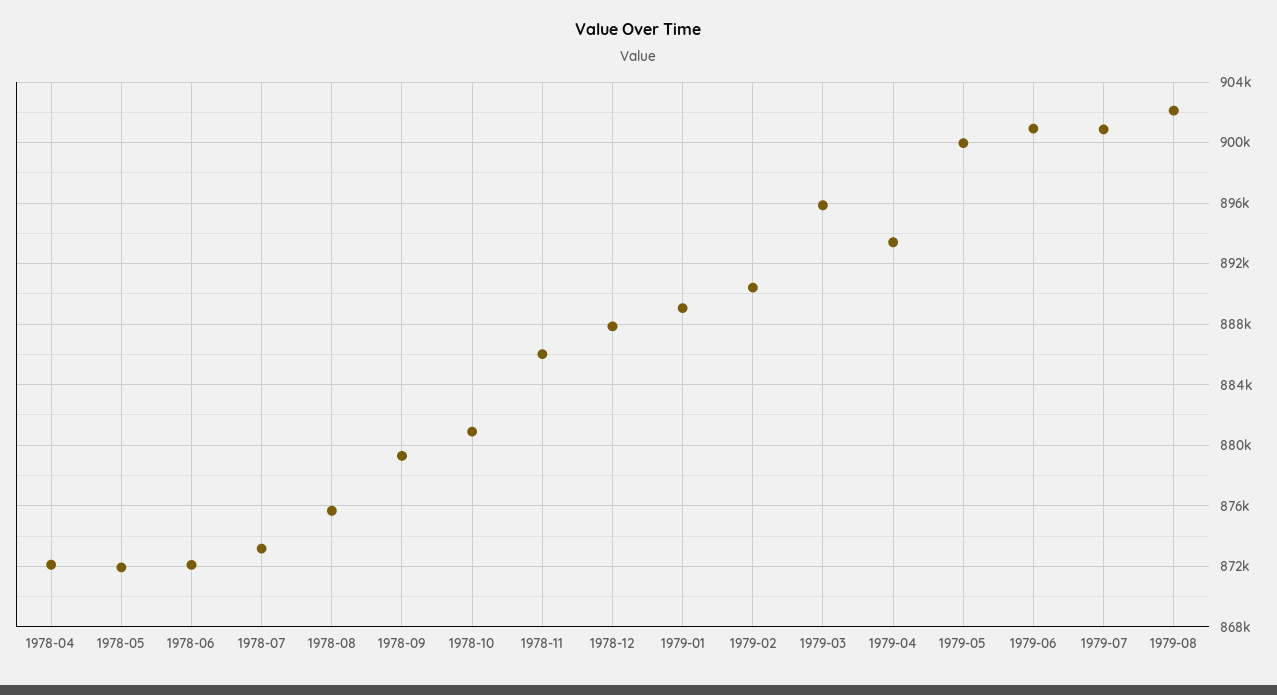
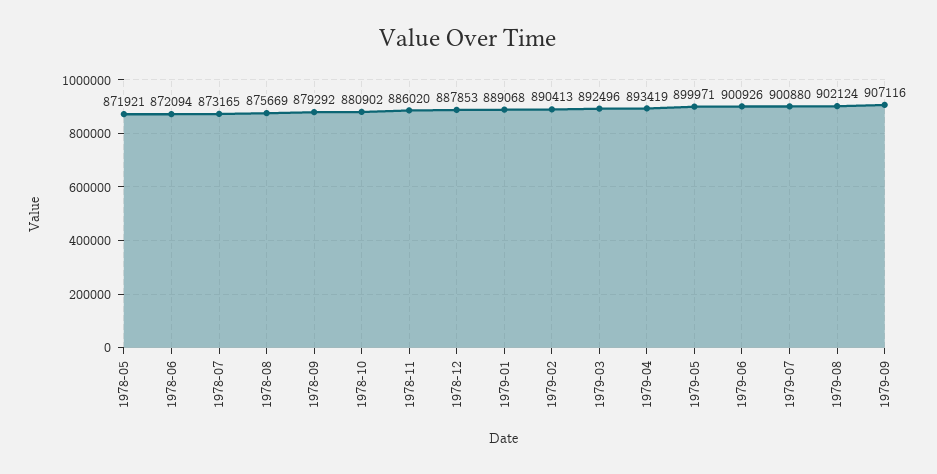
1978-04: 872000 -> none
1979-03: 896000 -> 892496
1979-09: none -> 907116

